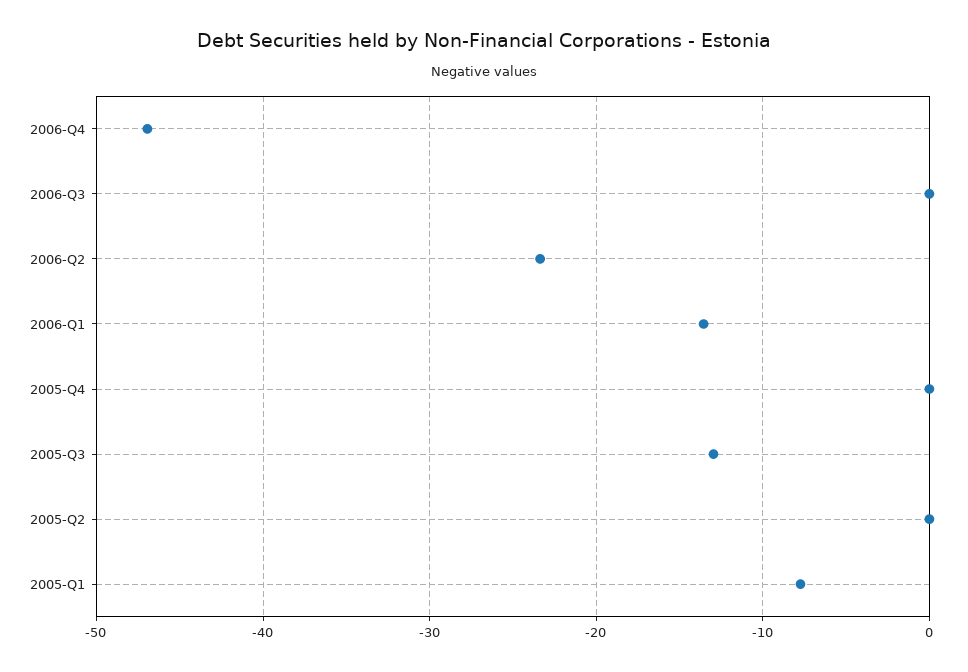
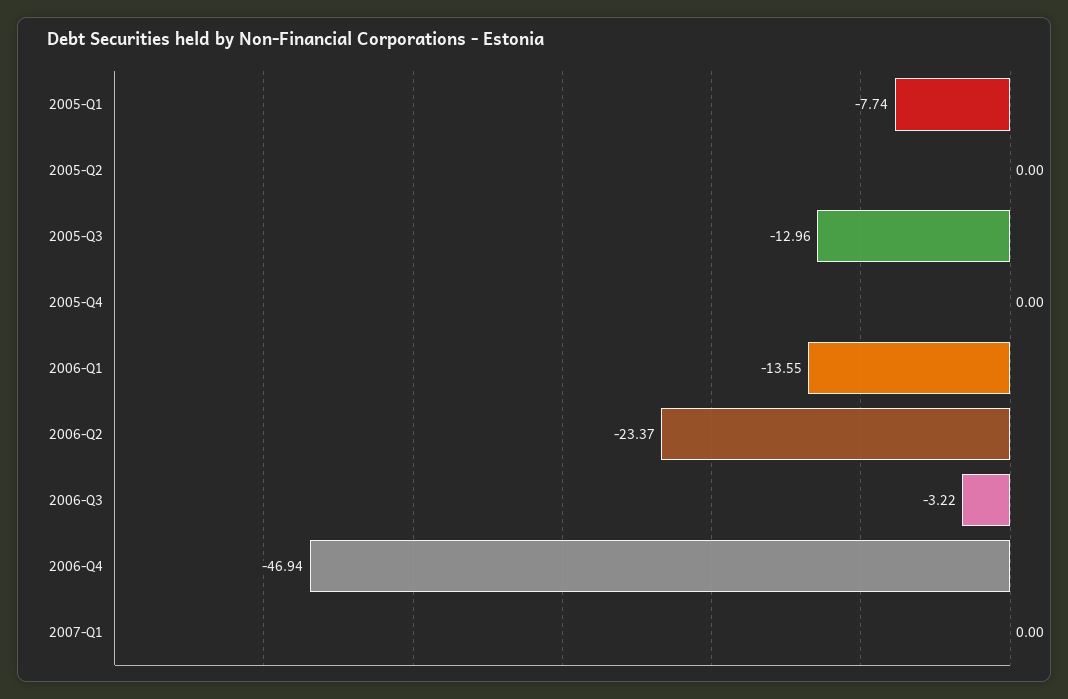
2006-Q3: 0 -> -3.22
2007-Q1: none -> 0

